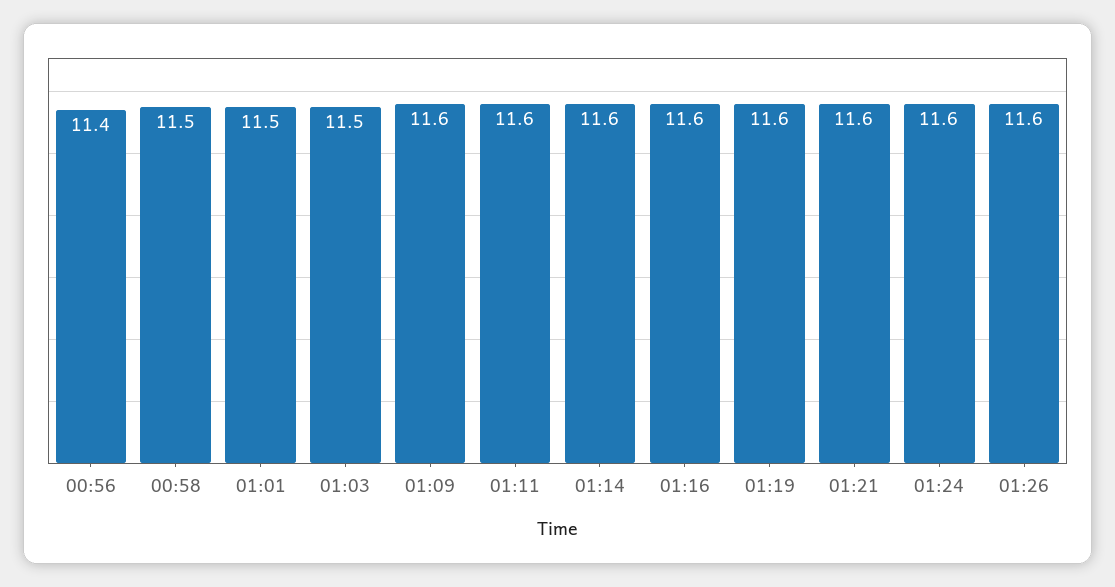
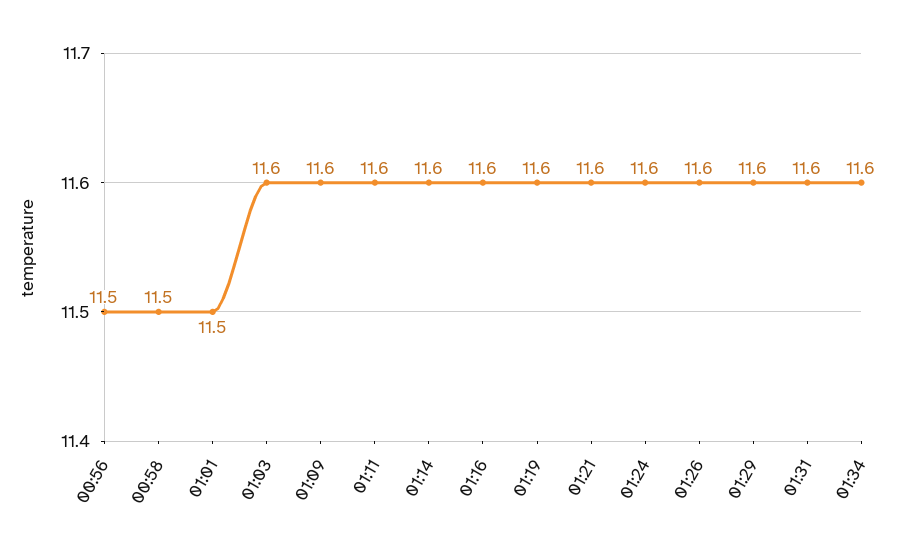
00:56: 11.4 -> 11.5
01:03: 11.5 -> 11.6
01:29: none -> 11.6
01:31: none -> 11.6
01:34: none -> 11.6

